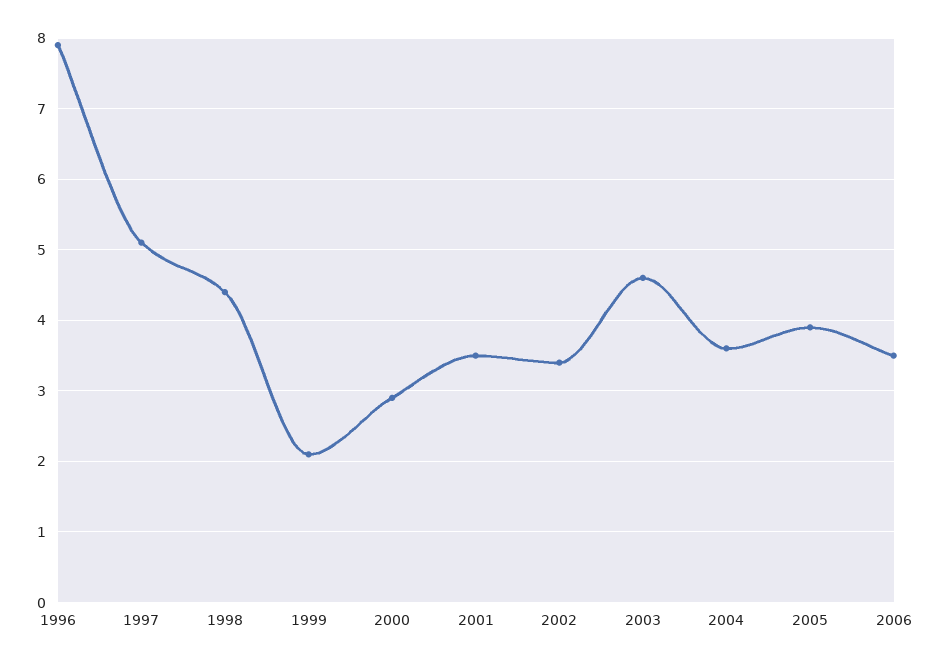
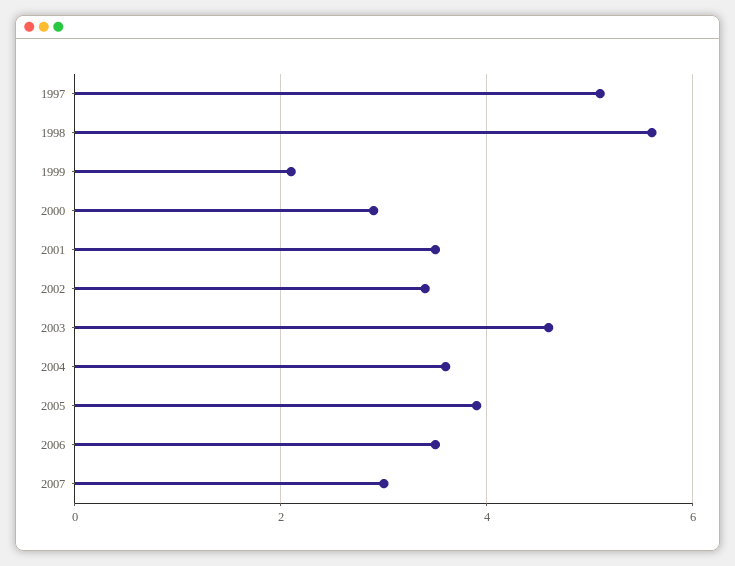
1996: 7.9 -> none
1998: 4.4 -> 5.5
2007: none -> 3

